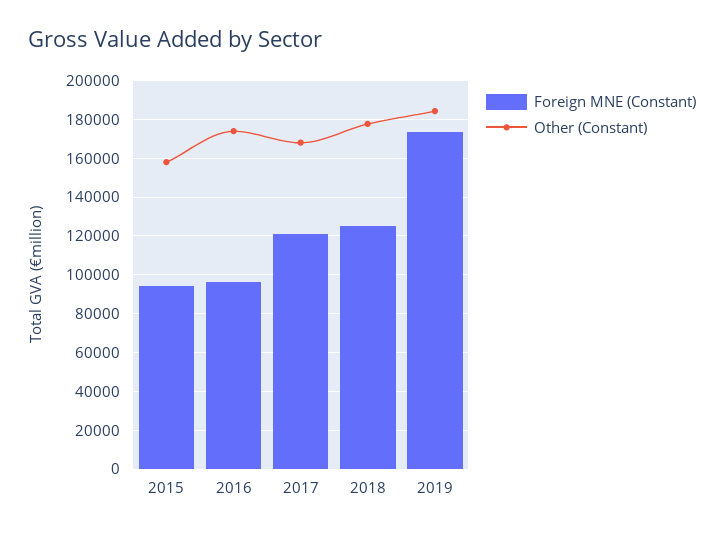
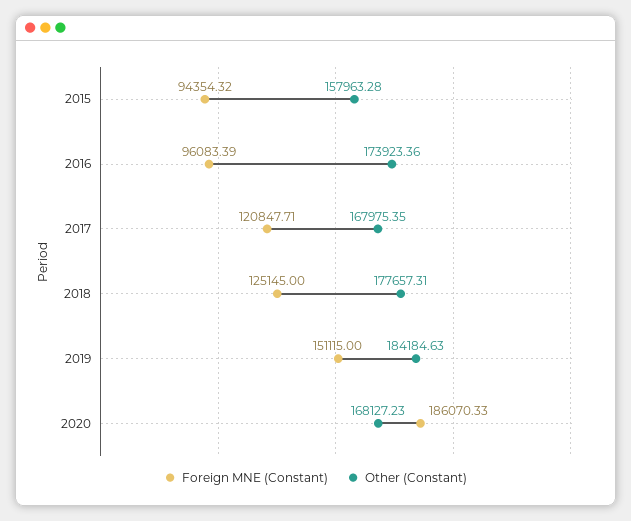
Foreign MNE (Constant), 2019: 175000 -> 151115
Foreign MNE (Constant), 2020: none -> 186070.33
Other (Constant), 2020: none -> 168127.23

